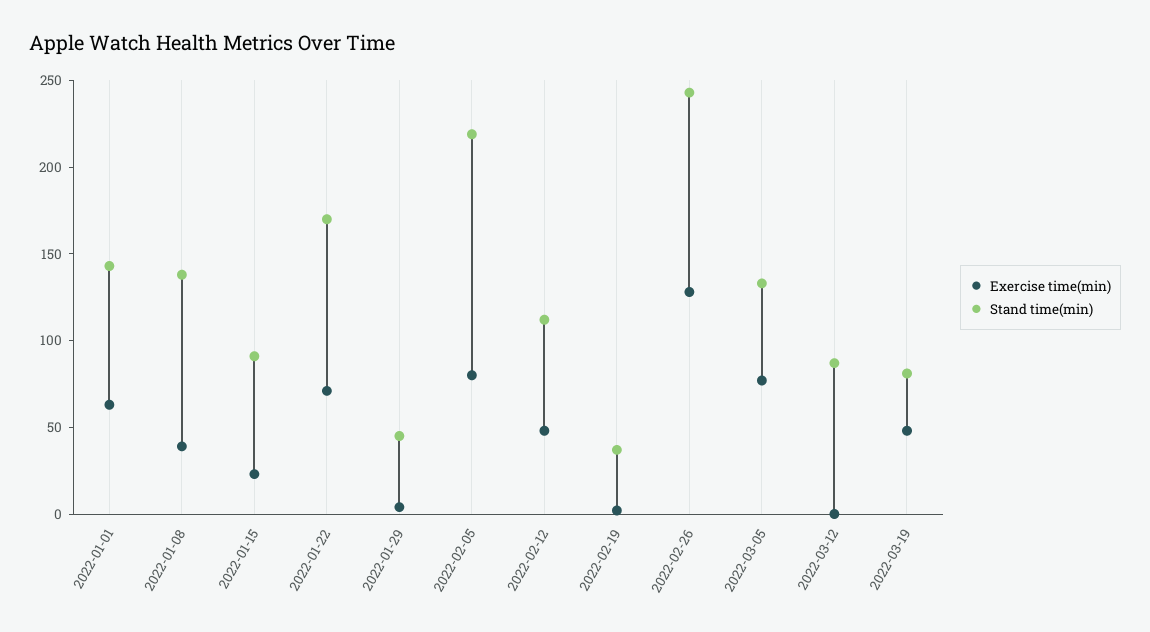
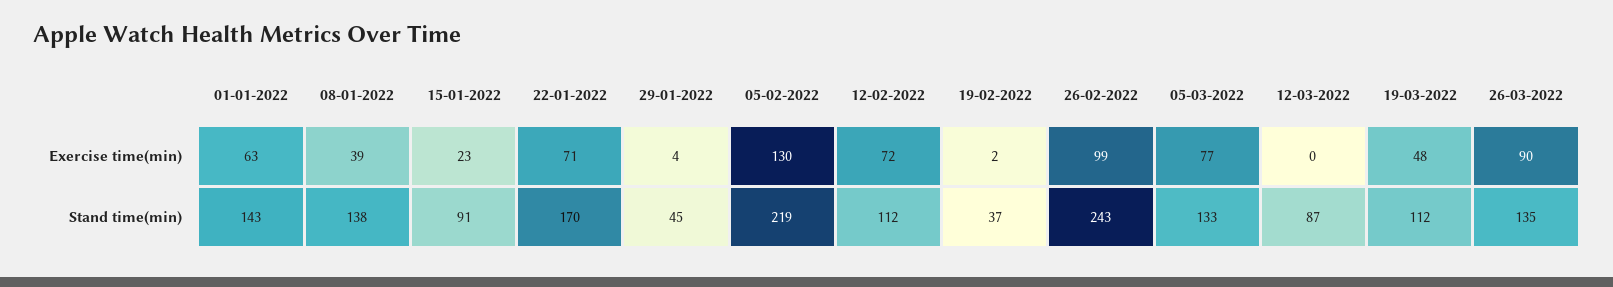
Exercise time(min), 2022-02-05: 80 -> 130
Exercise time(min), 2022-02-12: 50 -> 72
Exercise time(min), 2022-02-26: 130 -> 99
Stand time(min), 2022-03-19: 80 -> 112
Exercise time(min), 26-03-2022: none -> 90
Stand time(min), 26-03-2022: none -> 135

